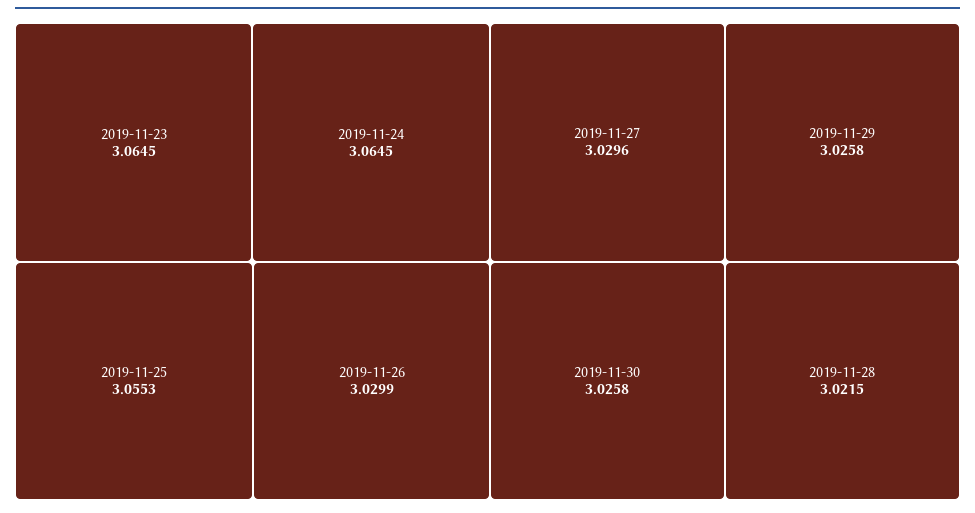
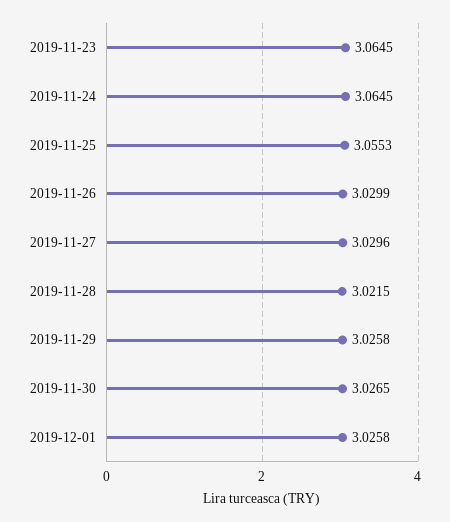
2019-11-30: 3.0258 -> 3.0265
2019-12-01: none -> 3.0258

